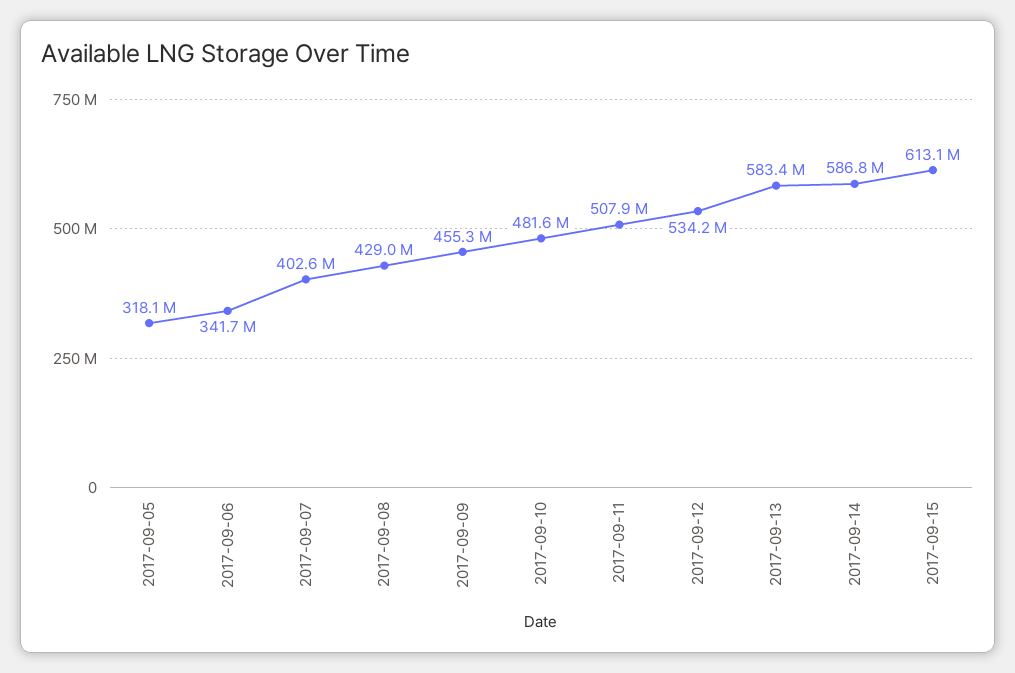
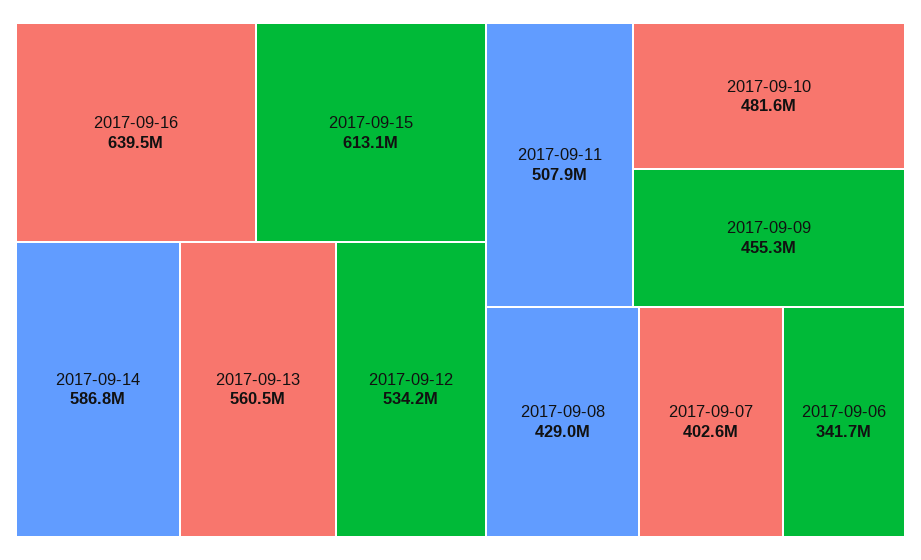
2017-09-05: 318100000 -> none
2017-09-13: 583400000 -> 560500000
2017-09-16: none -> 639500000

